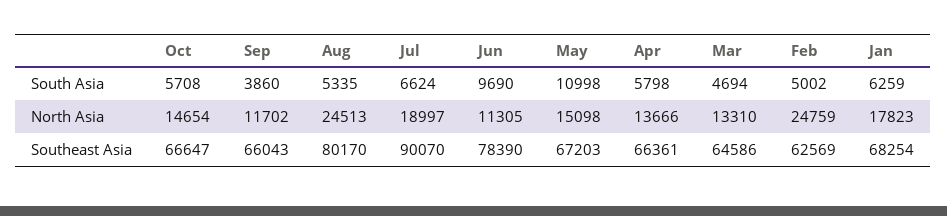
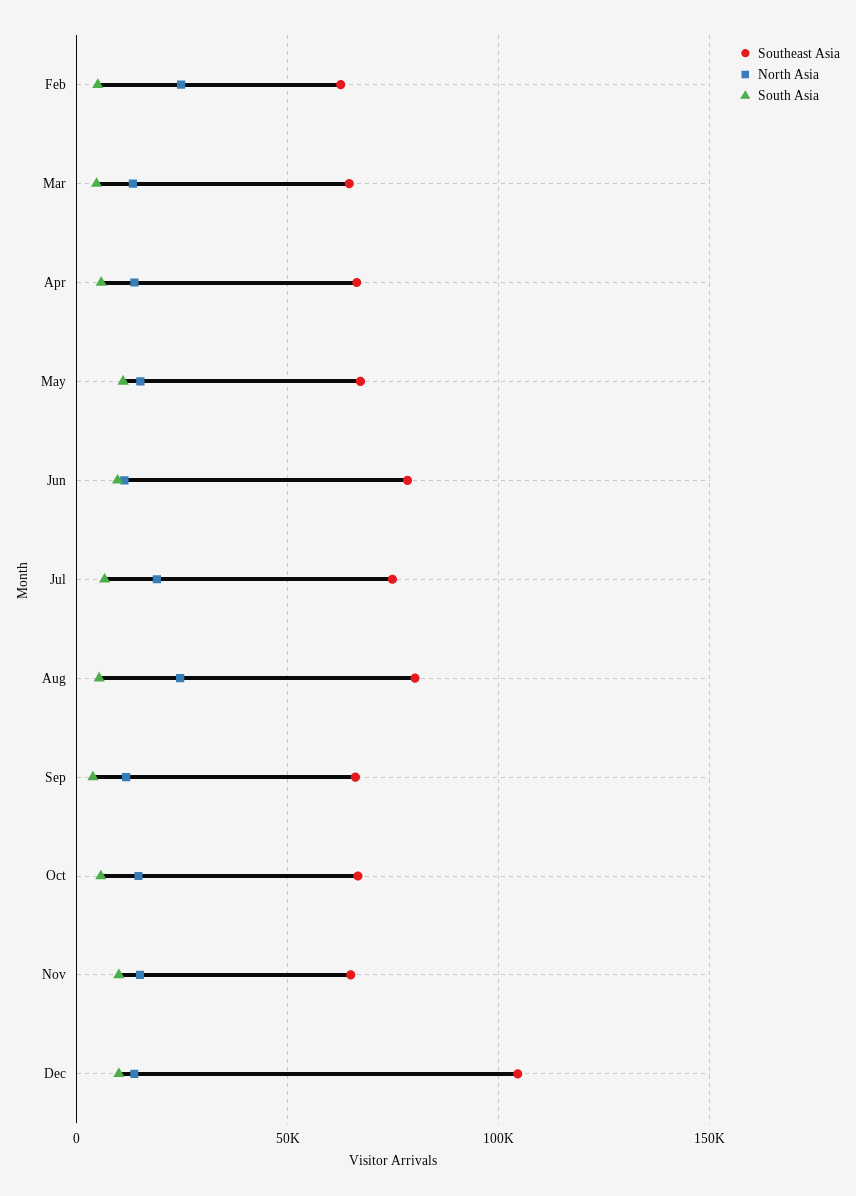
South Asia, Jan: 6259 -> none
North Asia, Jan: 17823 -> none
Southeast Asia, Jul: 90070 -> 75000
Southeast Asia, Jan: 68254 -> none
Southeast Asia, Nov: none -> 65000
North Asia, Nov: none -> 15000
South Asia, Nov: none -> 10000
Southeast Asia, Dec: none -> 105000
North Asia, Dec: none -> 15000
South Asia, Dec: none -> 10000

